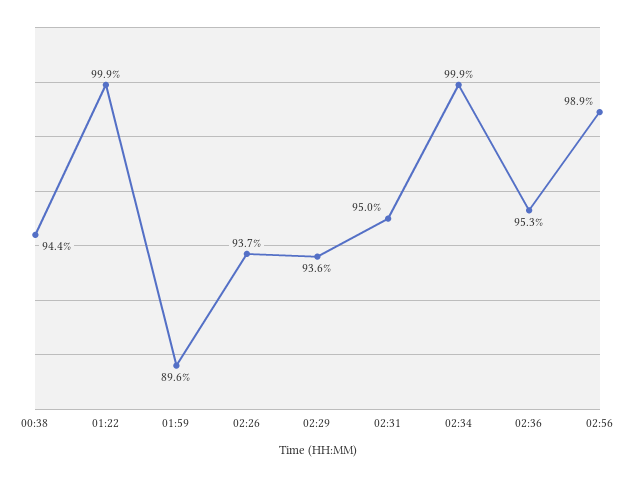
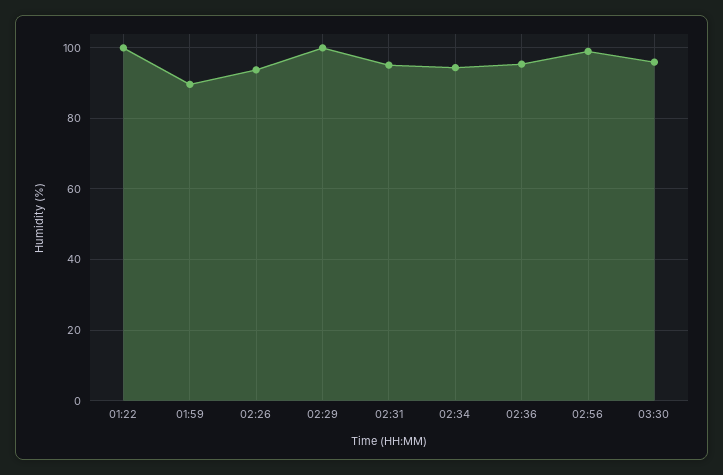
00:38: 94.4 -> none
02:29: 93.6 -> 100
02:34: 99.9 -> 94
03:30: none -> 96

